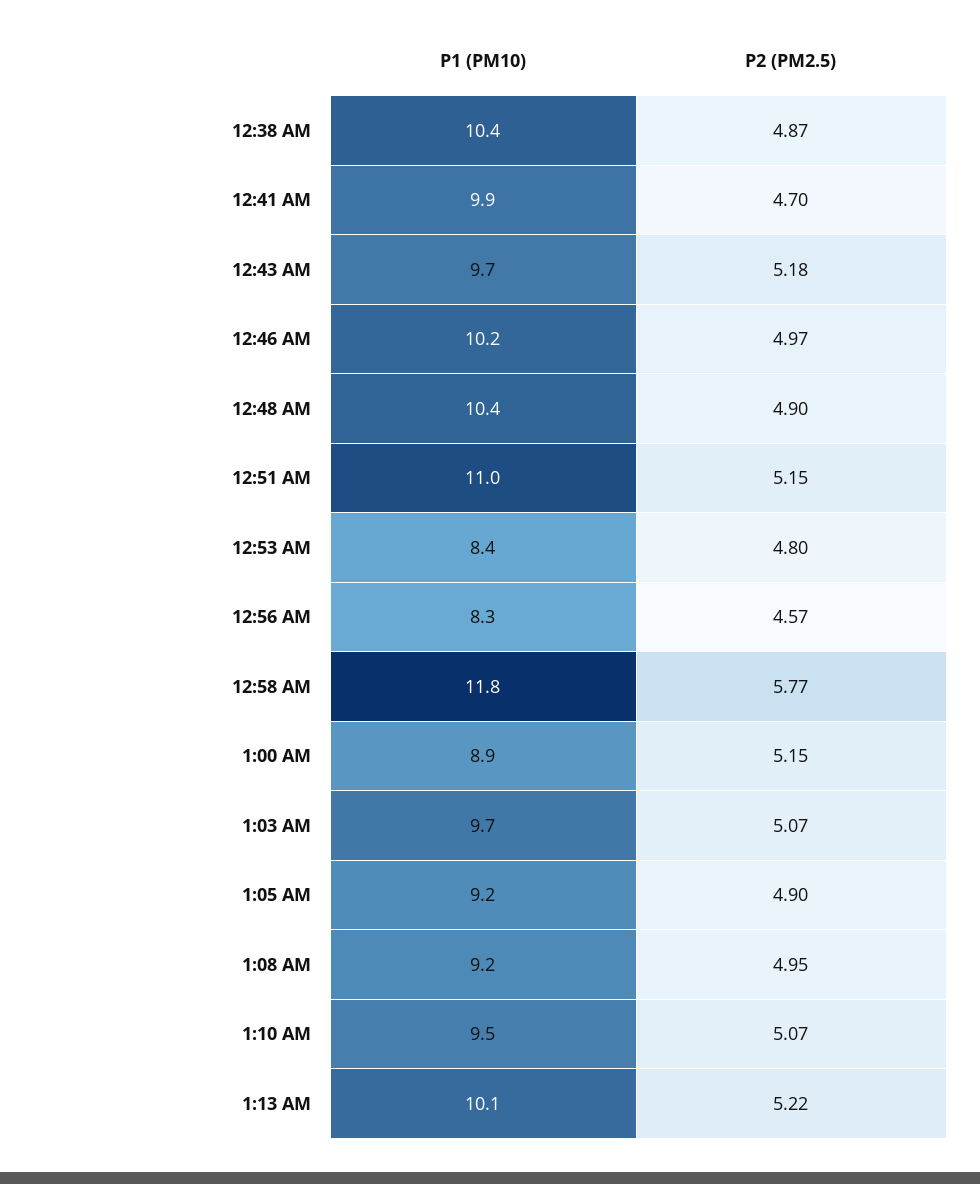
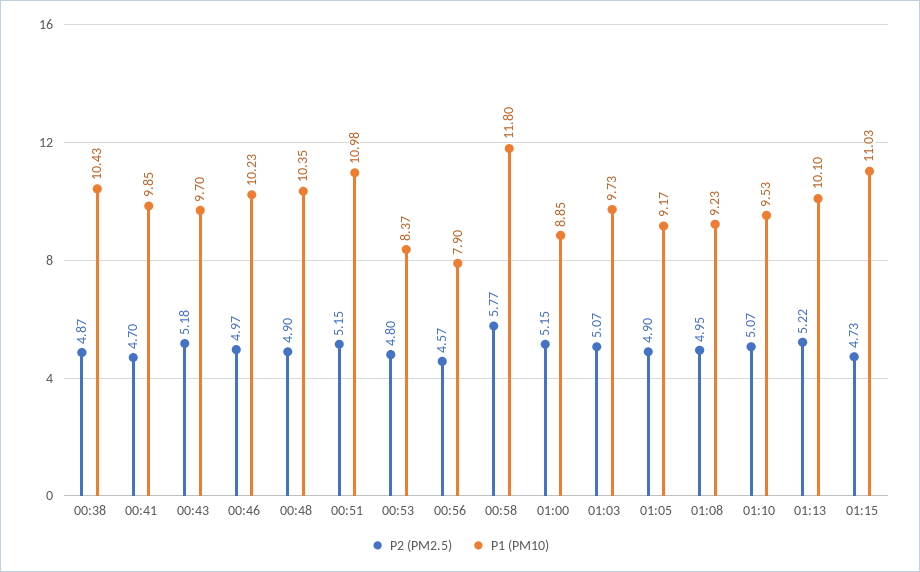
P1 (PM10), 12:56 AM: 8.3 -> 7.9
P2 (PM2.5), 01:15: none -> 4.73
P1 (PM10), 01:15: none -> 11.03

